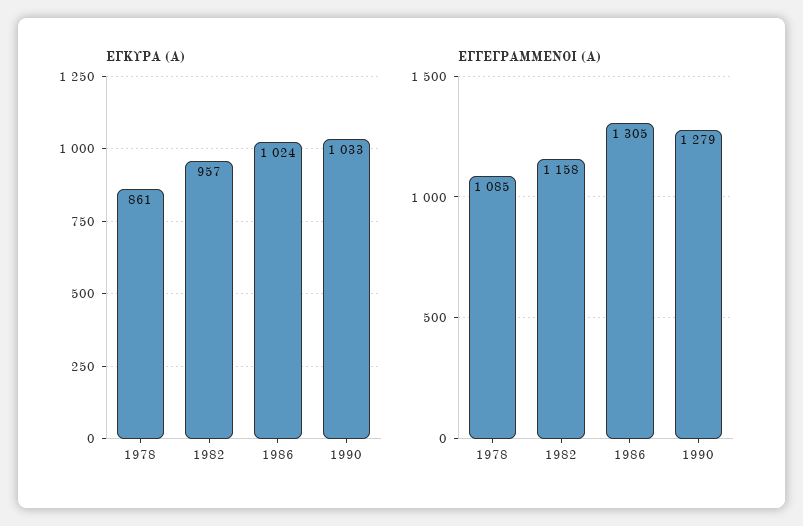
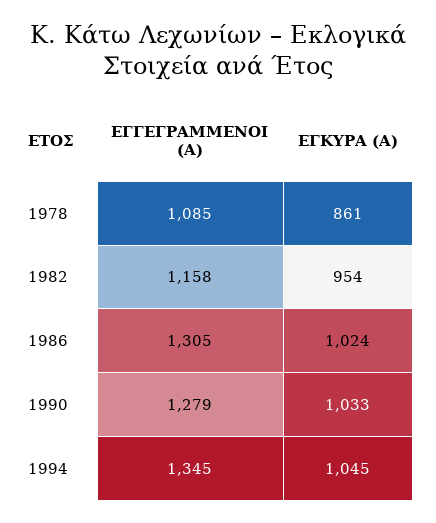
ΕΓΚΥΡΑ (Α), 1982: 957 -> 954
ΕΓΓΕΓΡΑΜΜΕΝΟΙ (Α), 1994: none -> 1345
ΕΓΚΥΡΑ (Α), 1994: none -> 1045

